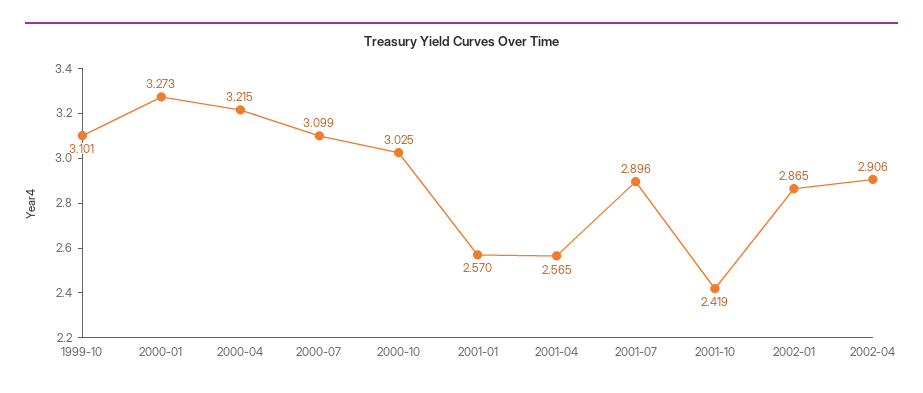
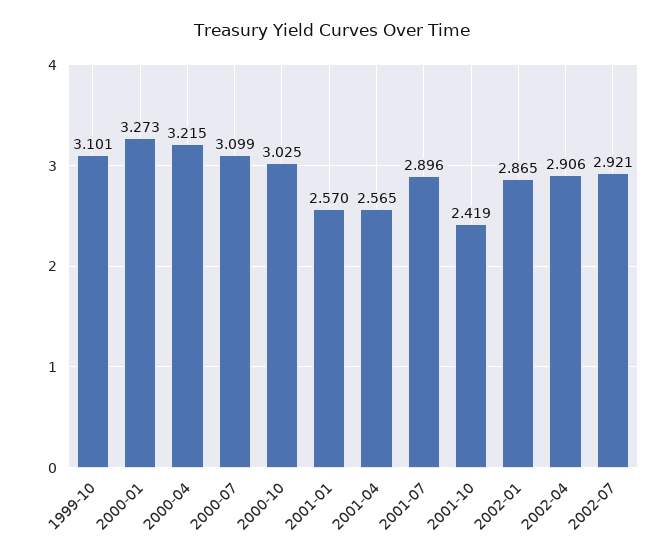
2002-07: none -> 2.921

